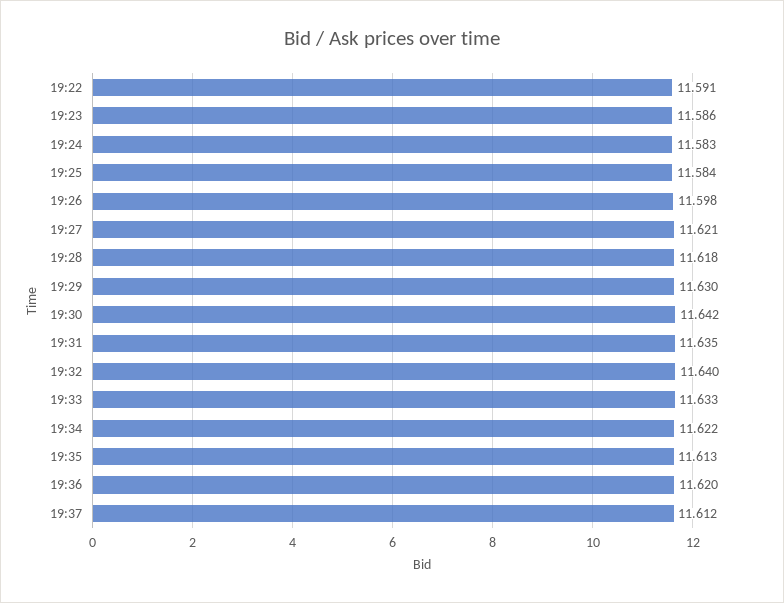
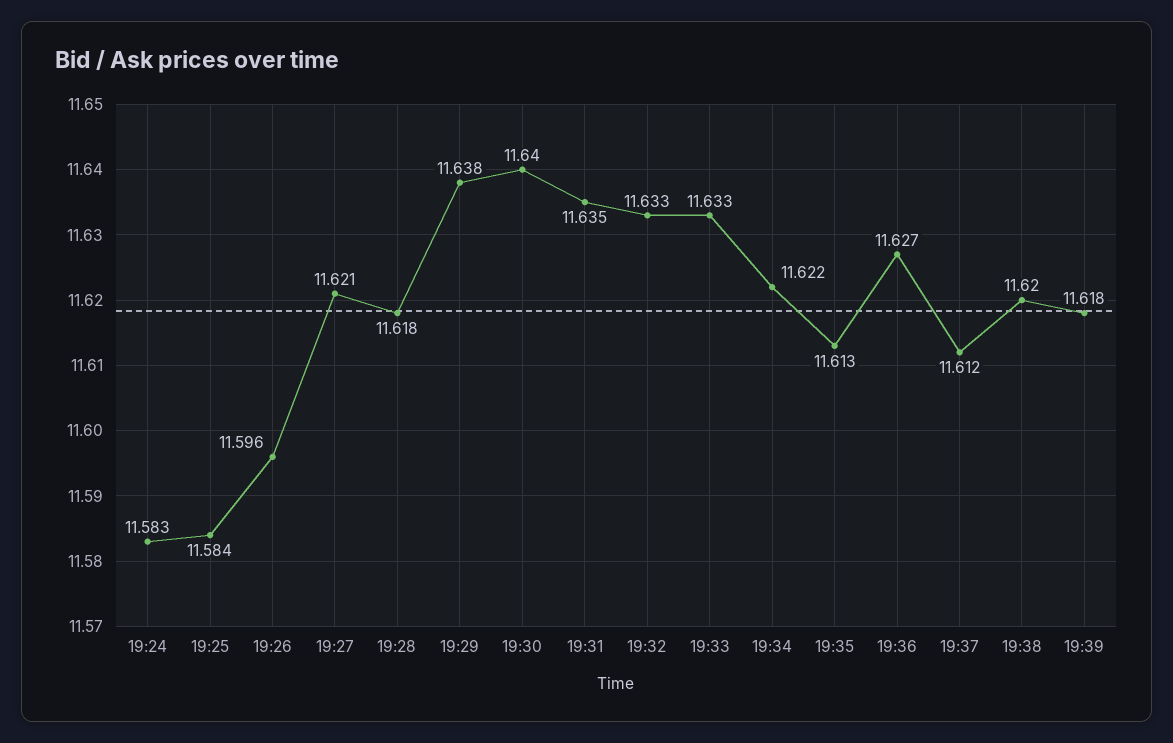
19:22: 11.591 -> none
19:23: 11.586 -> none
19:26: 11.598 -> 11.596
19:29: 11.63 -> 11.638
19:30: 11.642 -> 11.64
19:32: 11.64 -> 11.633
19:36: 11.62 -> 11.627
19:38: none -> 11.62
19:39: none -> 11.618

